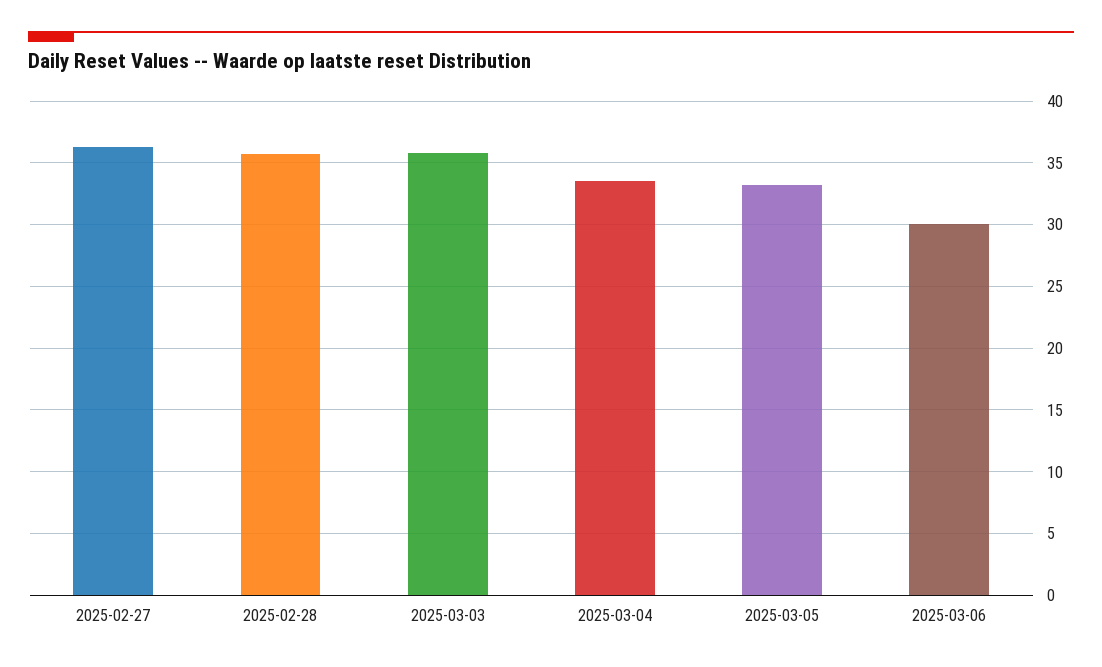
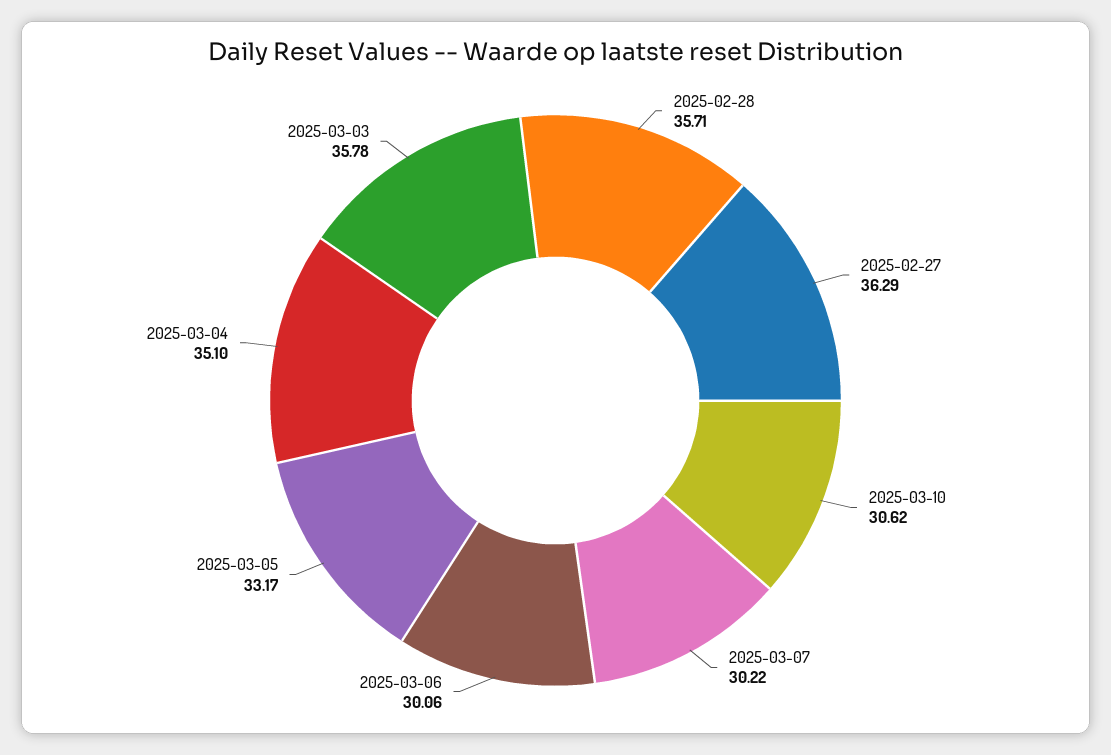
2025-03-04: 33.5 -> 35.1
2025-03-10: none -> 30.62
2025-03-07: none -> 30.22

